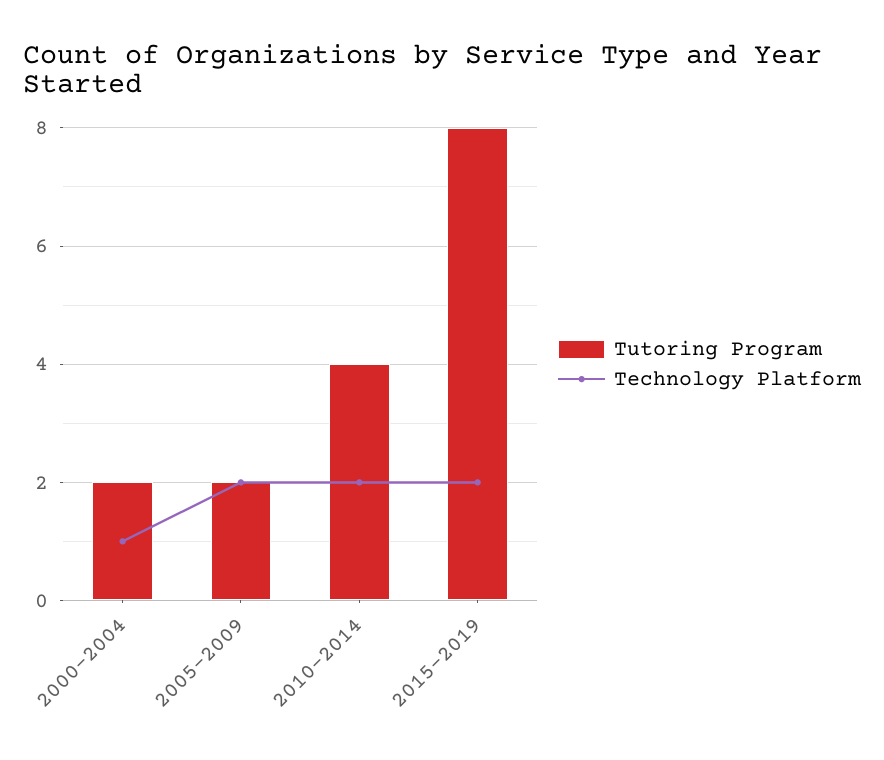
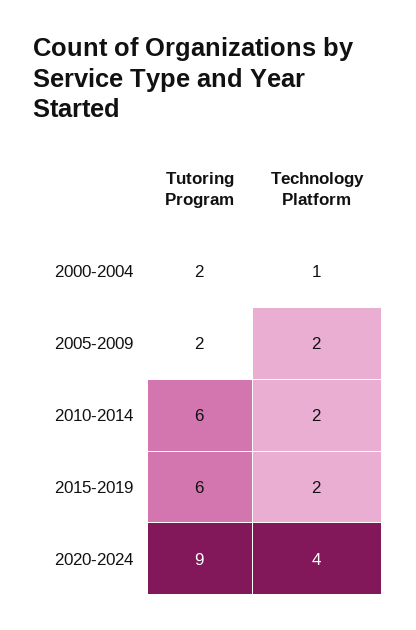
Tutoring Program, 2010-2014: 4 -> 6
Tutoring Program, 2015-2019: 8 -> 6
Tutoring Program, 2020-2024: none -> 9
Technology Platform, 2020-2024: none -> 4

